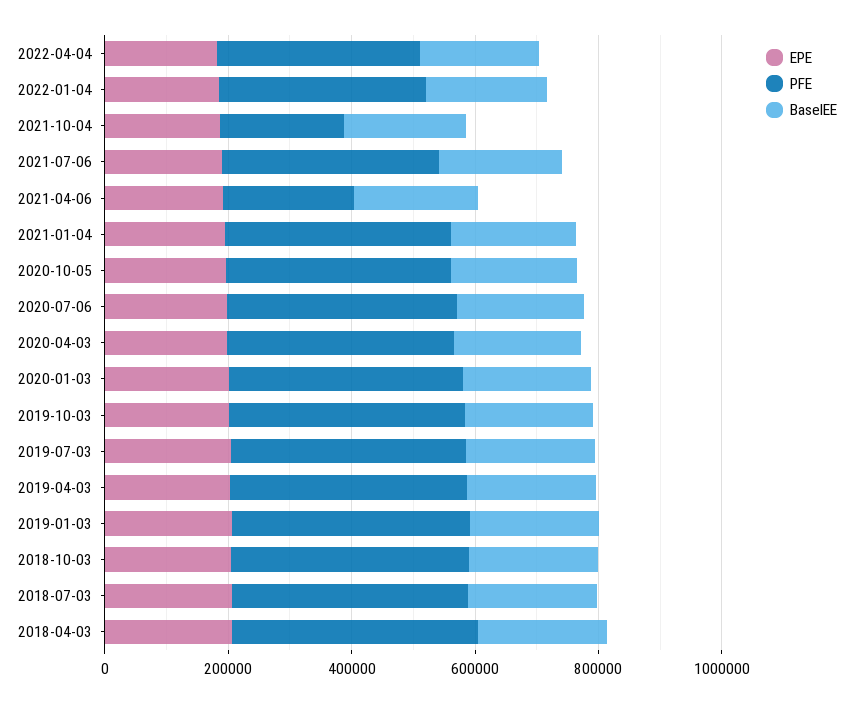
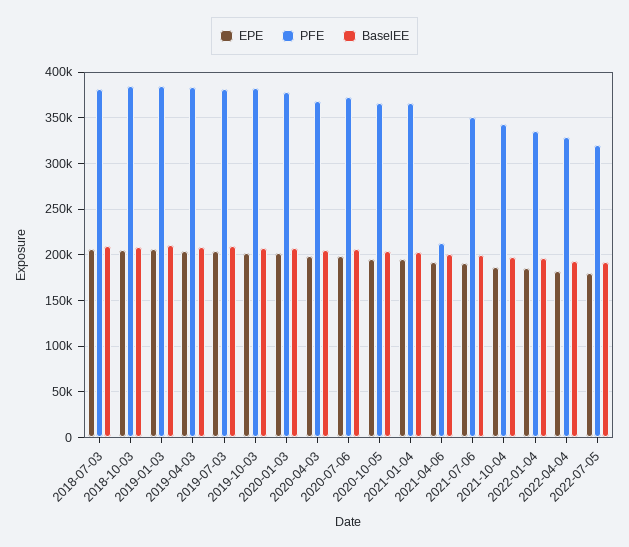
PFE, 2021-10-04: 200000 -> 340000
EPE, 2018-04-03: 200000 -> none
PFE, 2018-04-03: 400000 -> none
BaselEE, 2018-04-03: 200000 -> none
EPE, 2022-07-05: none -> 180000
PFE, 2022-07-05: none -> 320000
BaselEE, 2022-07-05: none -> 190000

